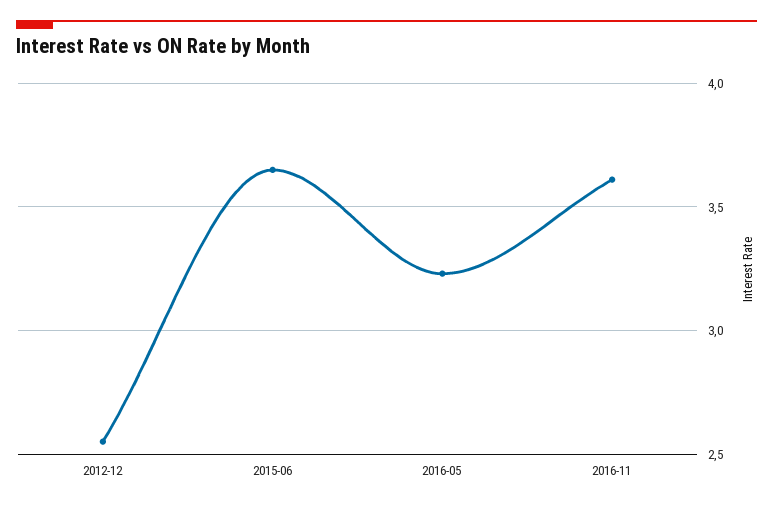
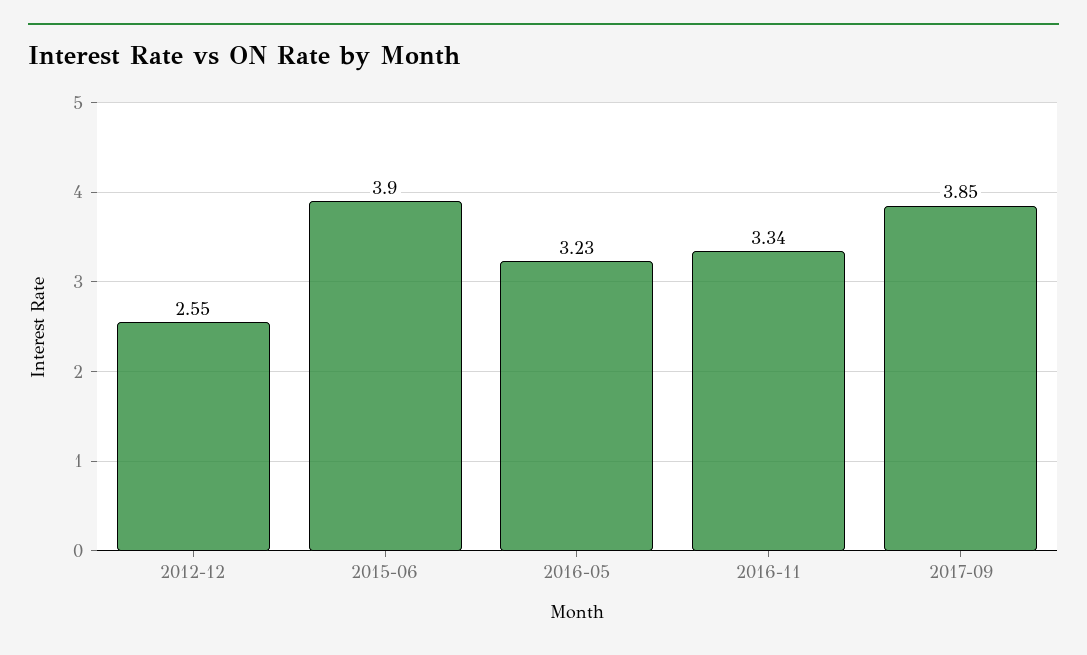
2015-06: 3.65 -> 3.9
2016-11: 3.6 -> 3.34
2017-09: none -> 3.85

